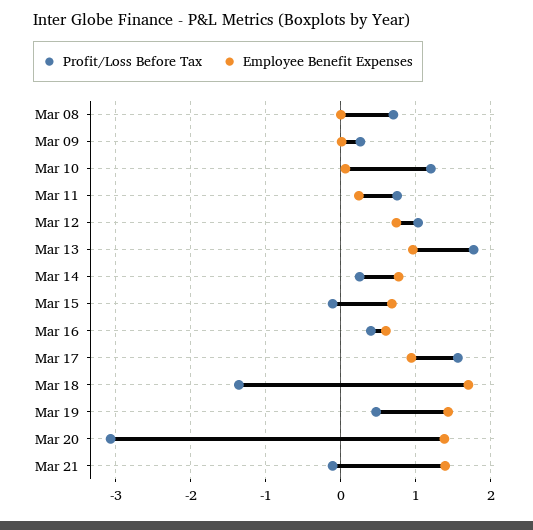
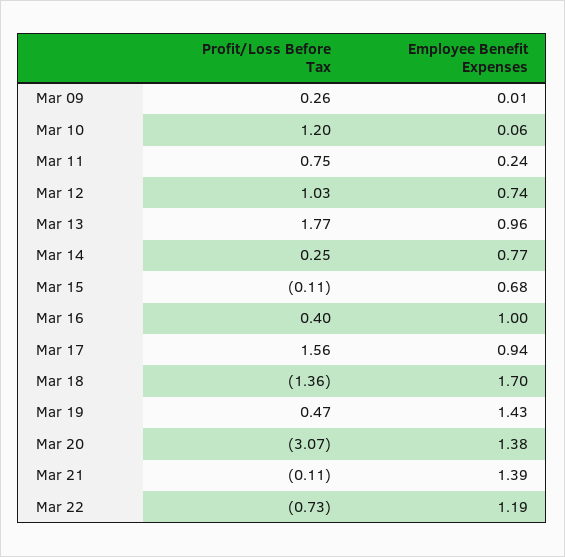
Profit/Loss Before Tax, Mar 08: 0.7 -> none
Employee Benefit Expenses, Mar 08: 0 -> none
Employee Benefit Expenses, Mar 16: 0.6 -> 1
Profit/Loss Before Tax, Mar 22: none -> -0.73
Employee Benefit Expenses, Mar 22: none -> 1.19

